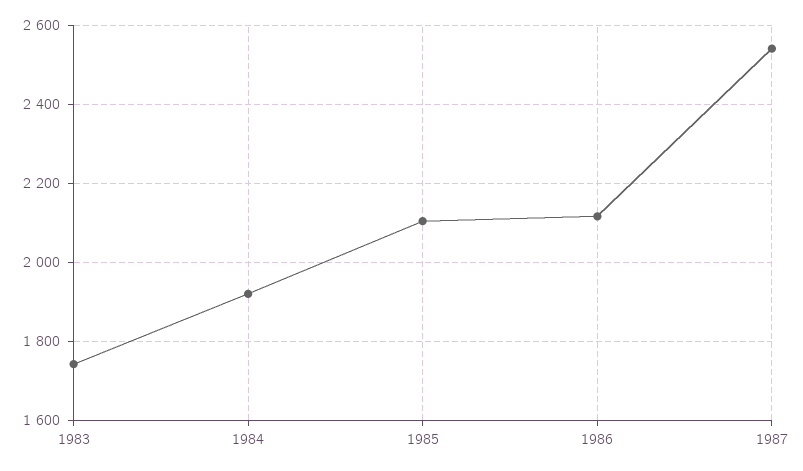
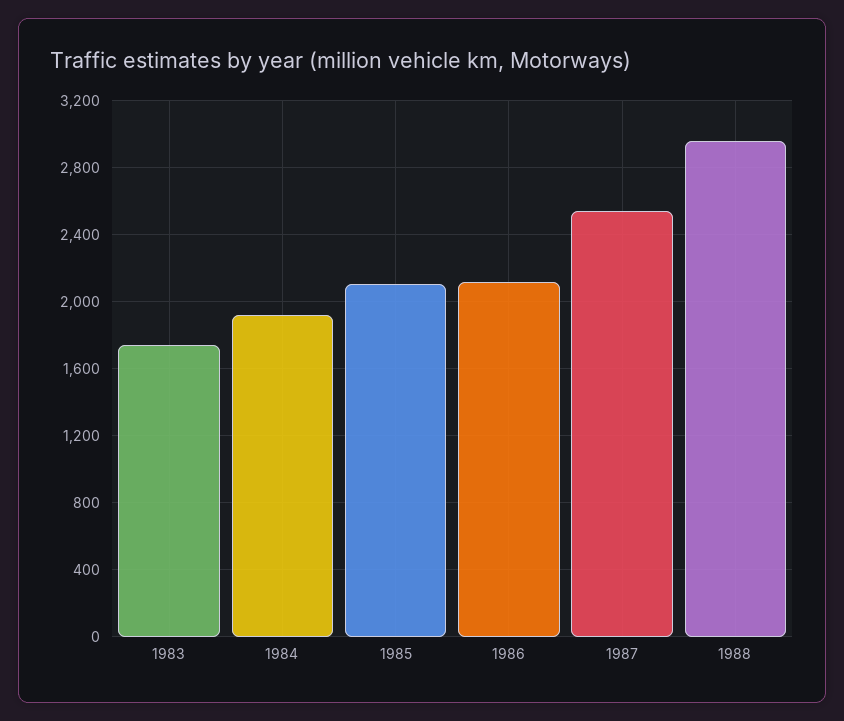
1988: none -> 2950

